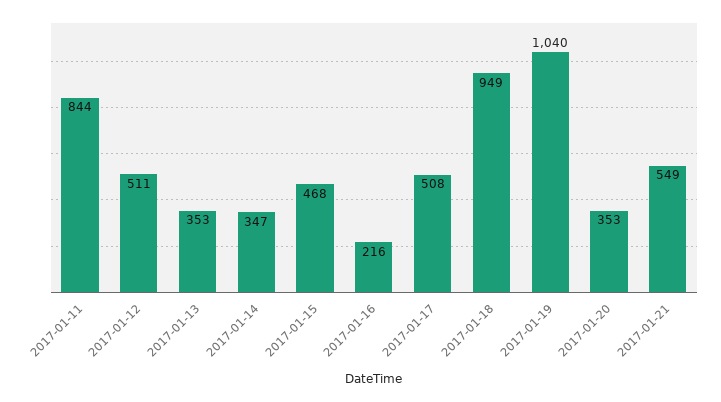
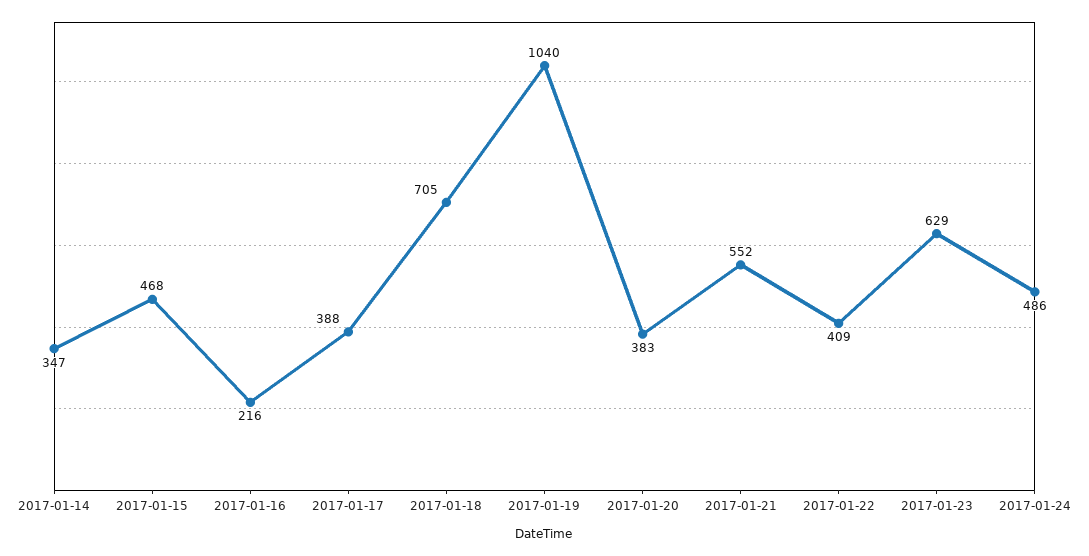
2017-01-11: 844 -> none
2017-01-12: 511 -> none
2017-01-13: 353 -> none
2017-01-17: 508 -> 388
2017-01-18: 949 -> 705
2017-01-20: 353 -> 383
2017-01-21: 549 -> 552
2017-01-22: none -> 409
2017-01-23: none -> 629
2017-01-24: none -> 486

